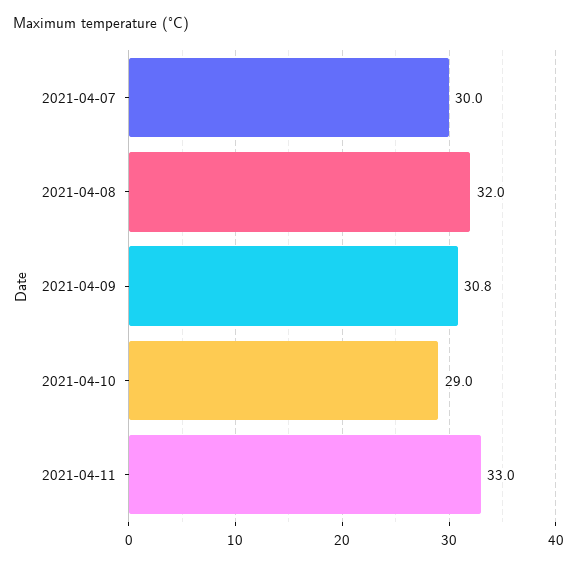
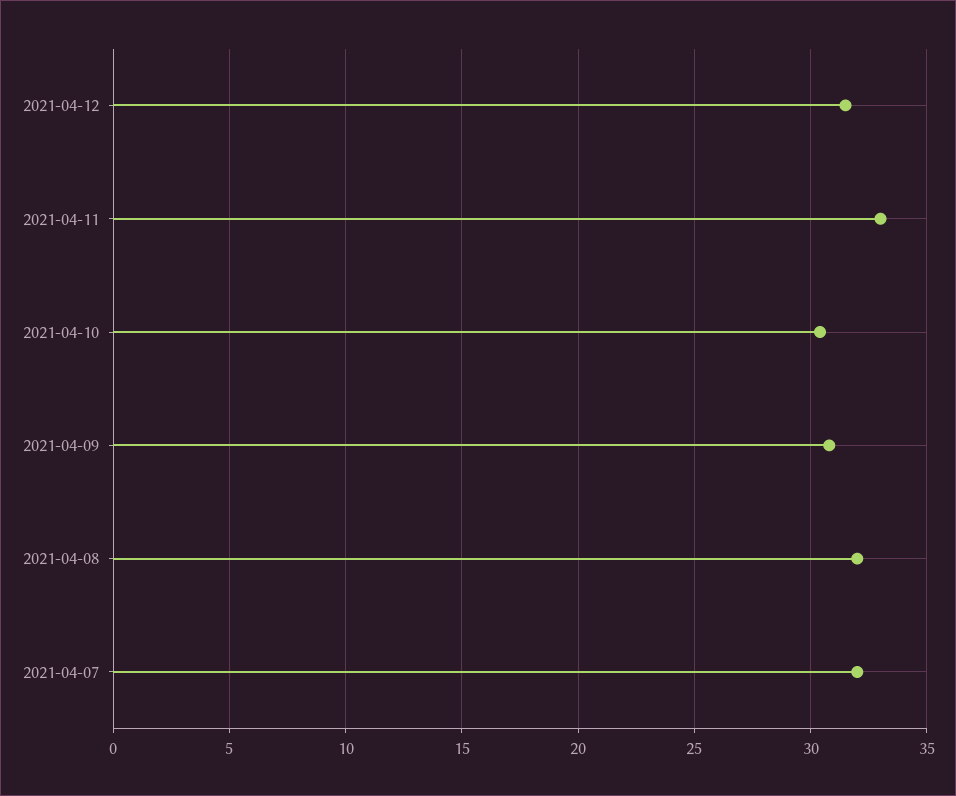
2021-04-07: 30 -> 32
2021-04-10: 29 -> 30.5
2021-04-12: none -> 31.5

